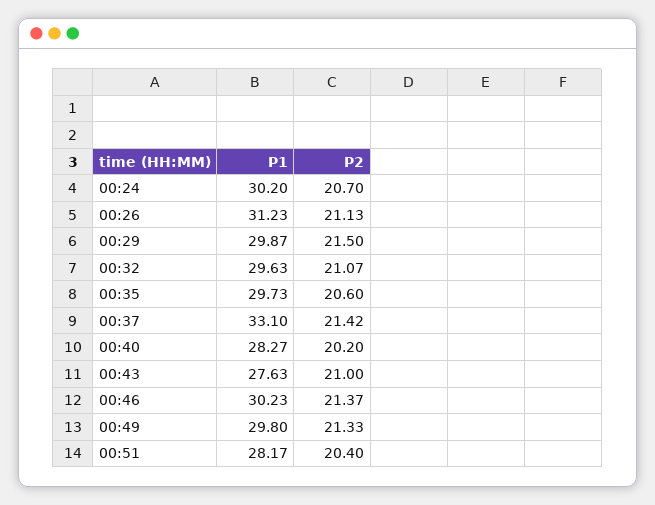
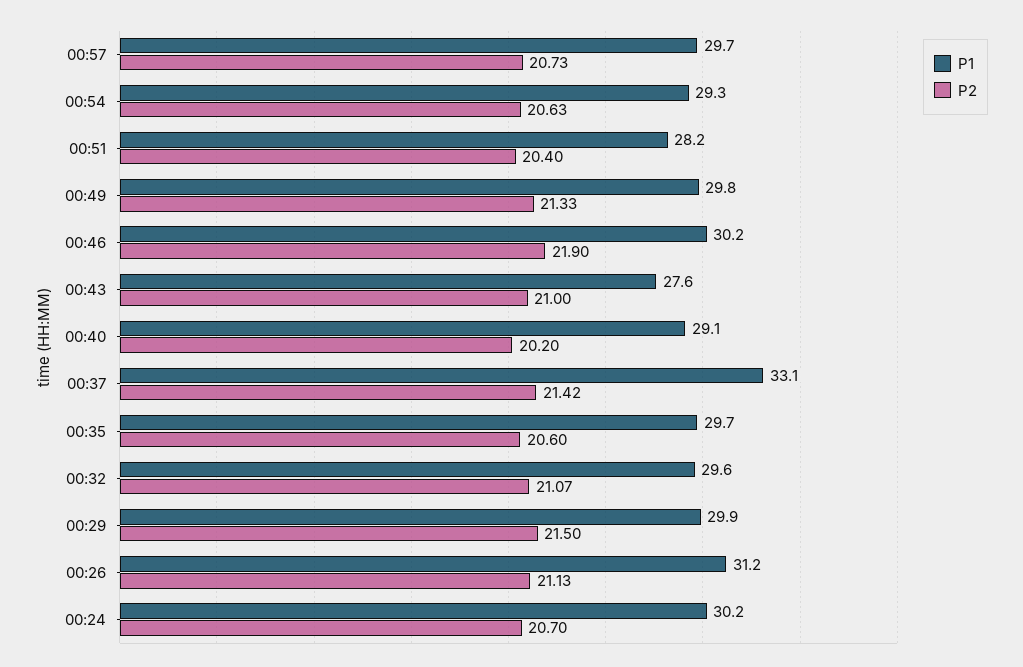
P1, 00:40: 28.27 -> 29.1
P2, 00:46: 21.37 -> 21.9
P1, 00:57: none -> 29.7
P2, 00:57: none -> 20.73
P1, 00:54: none -> 29.3
P2, 00:54: none -> 20.63

